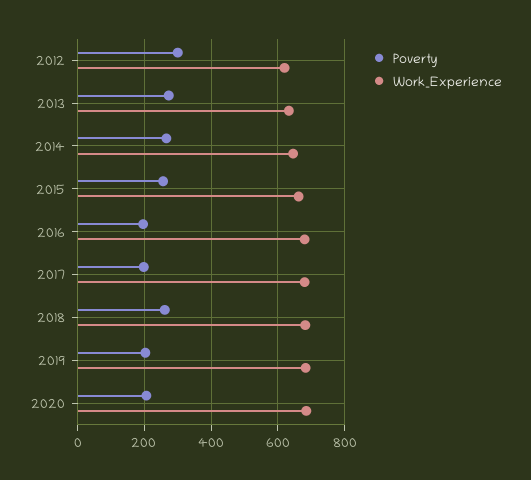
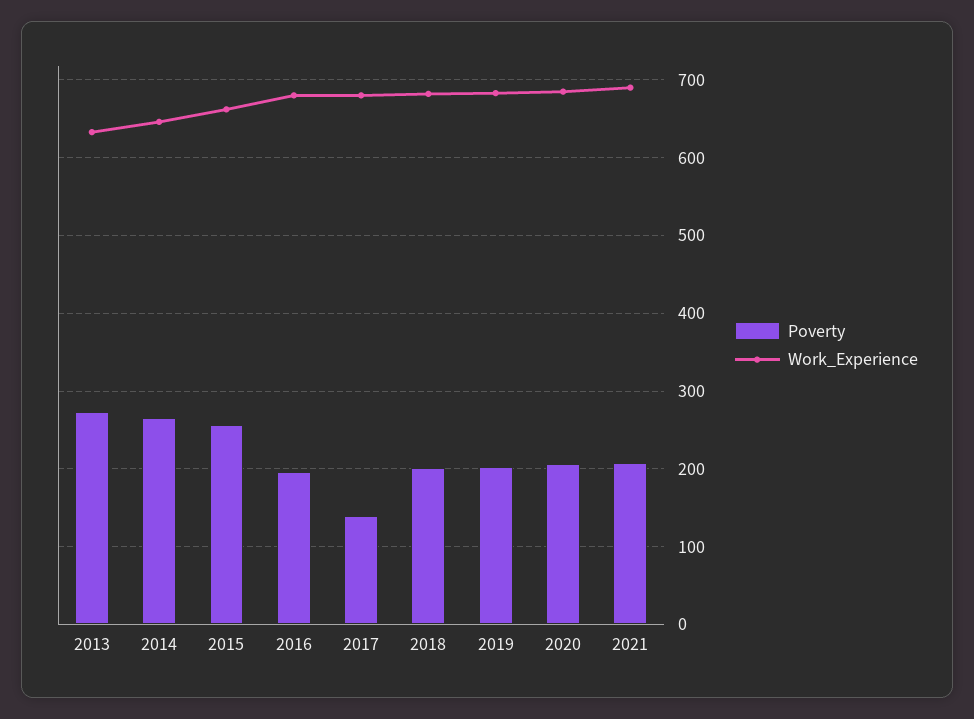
Poverty, 2012: 300 -> none
Work_Experience, 2012: 620 -> none
Poverty, 2017: 200 -> 140
Poverty, 2018: 260 -> 200
Poverty, 2021: none -> 210
Work_Experience, 2021: none -> 690

